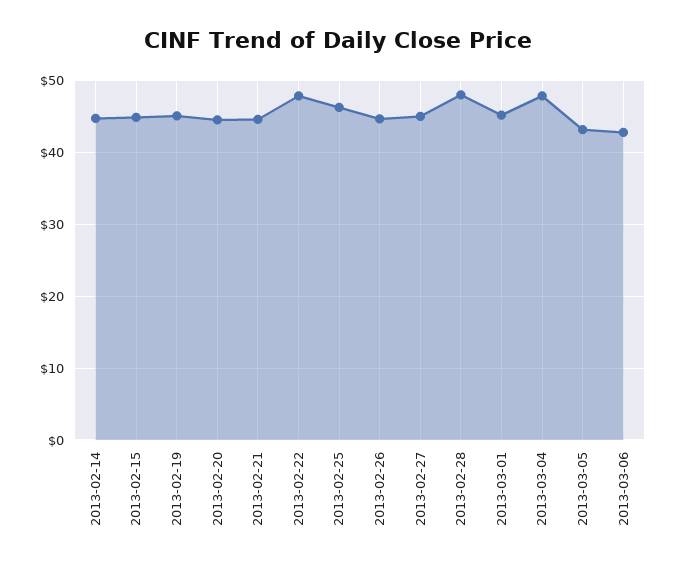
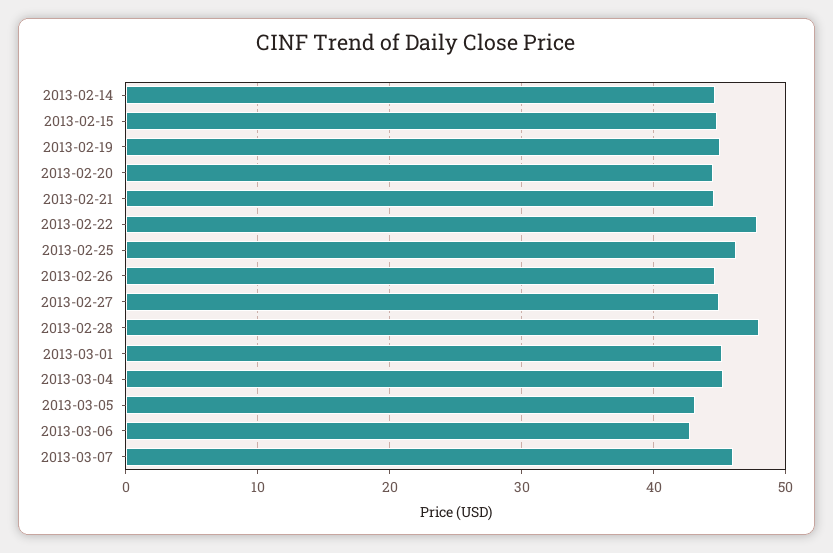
2013-03-04: 48 -> 45
2013-03-07: none -> 46

